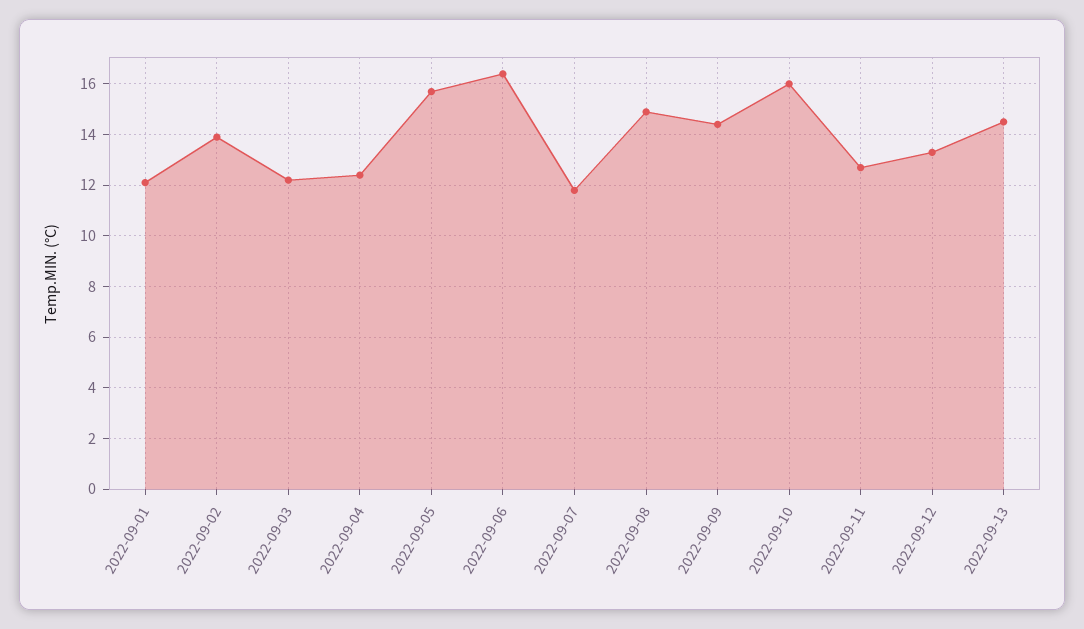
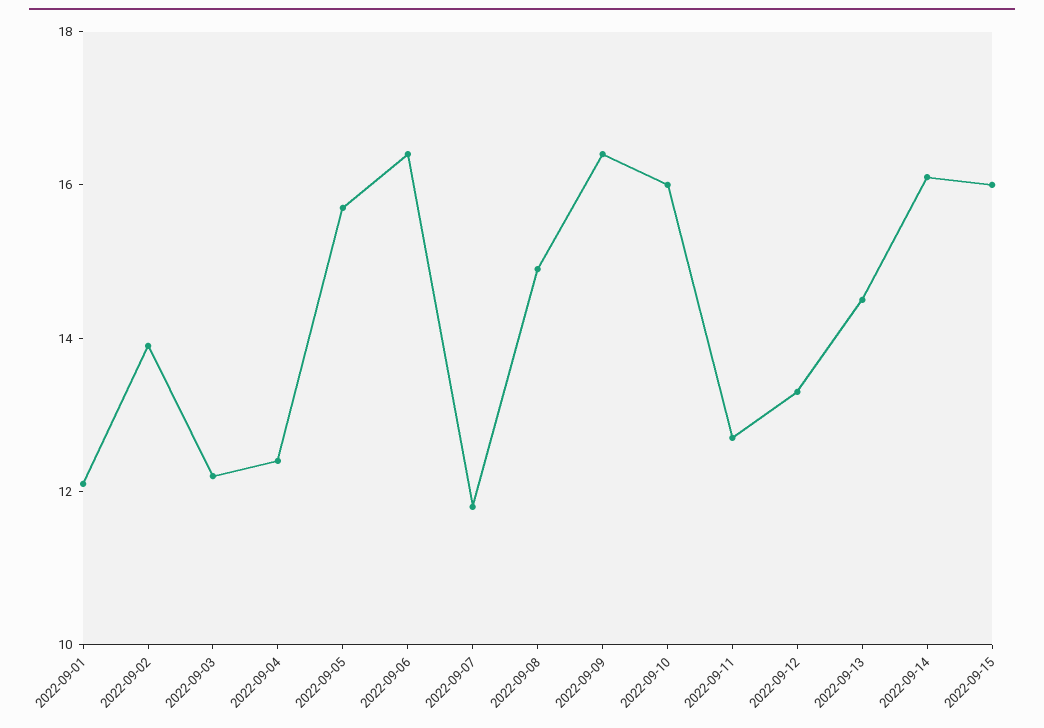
2022-09-09: 14.5 -> 16.5
2022-09-14: none -> 16
2022-09-15: none -> 16

